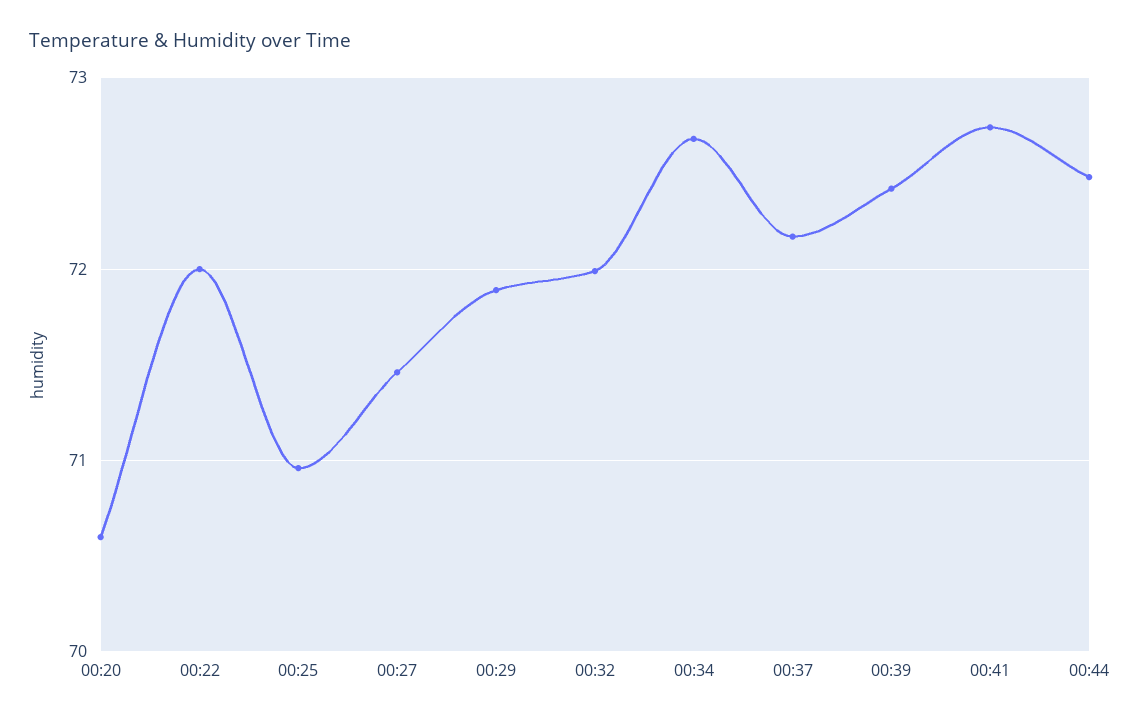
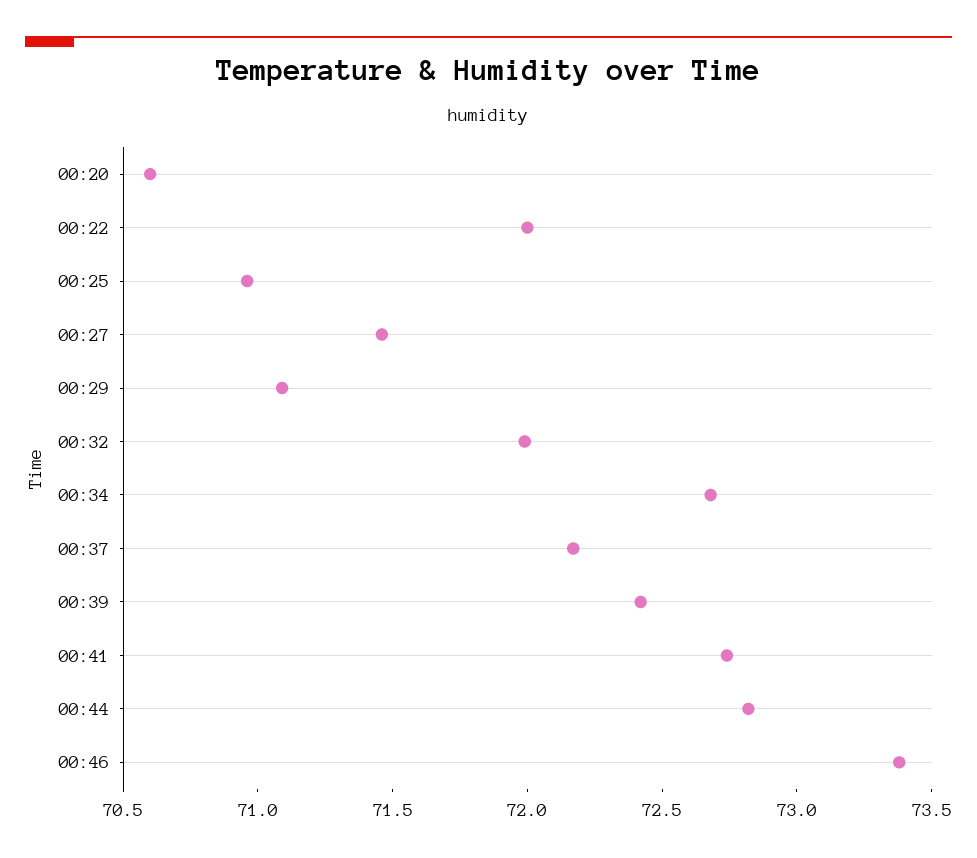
00:29: 71.9 -> 71.1
00:44: 72.5 -> 72.8
00:46: none -> 73.4

